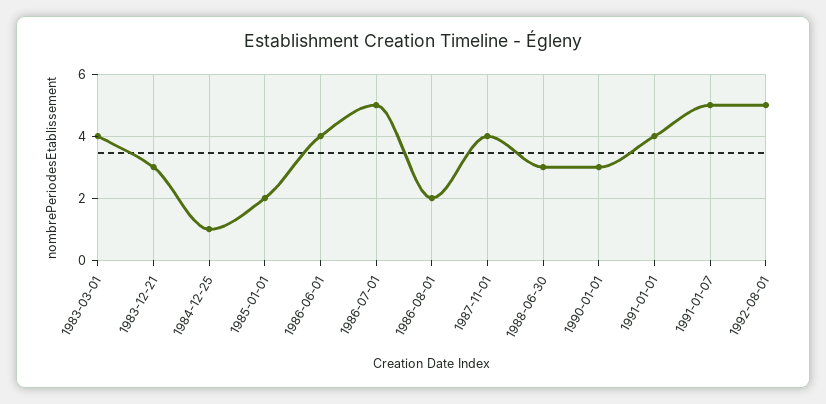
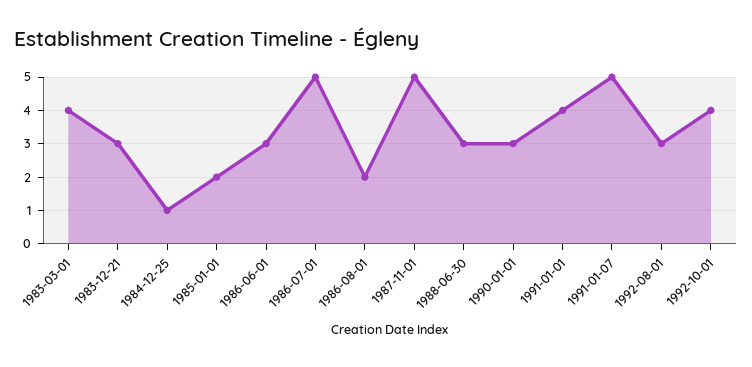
1986-06-01: 4 -> 3
1987-11-01: 4 -> 5
1992-08-01: 5 -> 3
1992-10-01: none -> 4

